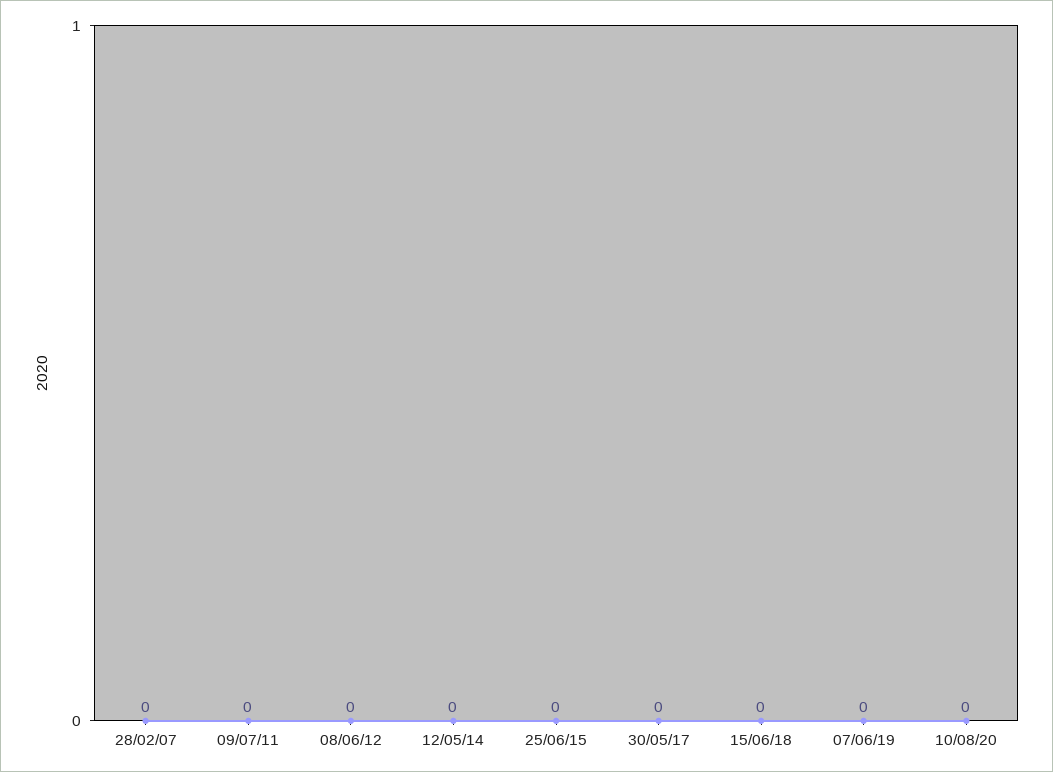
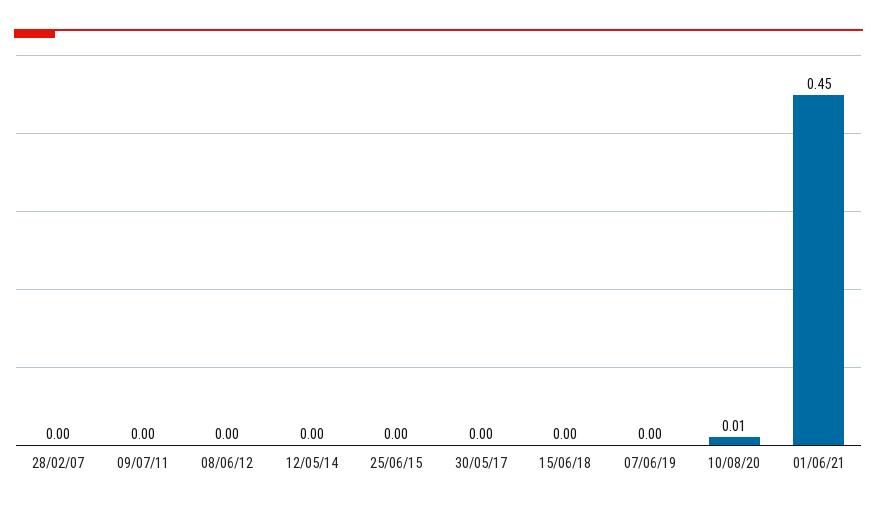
10/08/20: 0 -> 0.01
01/06/21: none -> 0.45

